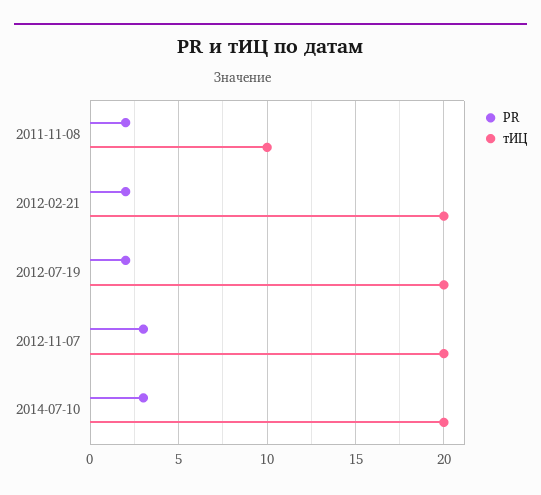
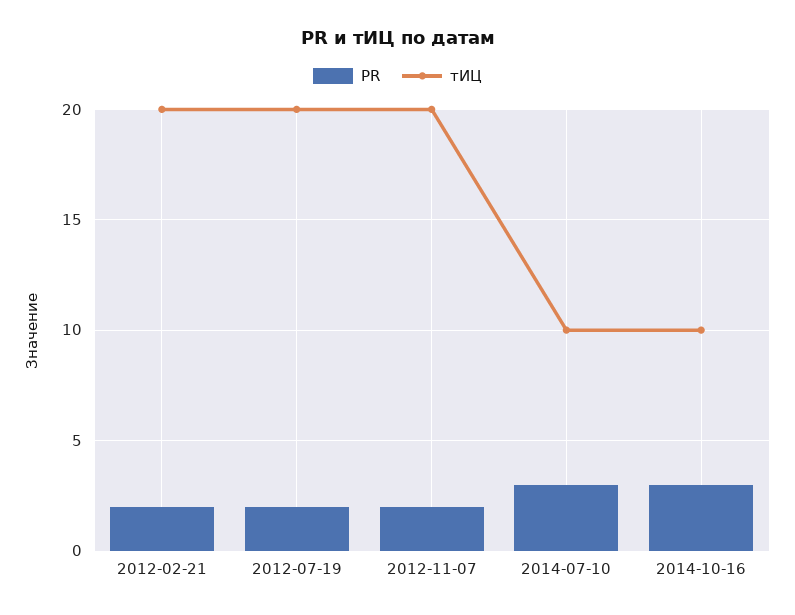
PR, 2011-11-08: 2 -> none
тИЦ, 2011-11-08: 10 -> none
PR, 2012-11-07: 3 -> 2
тИЦ, 2014-07-10: 20 -> 10
PR, 2014-10-16: none -> 3
тИЦ, 2014-10-16: none -> 10

